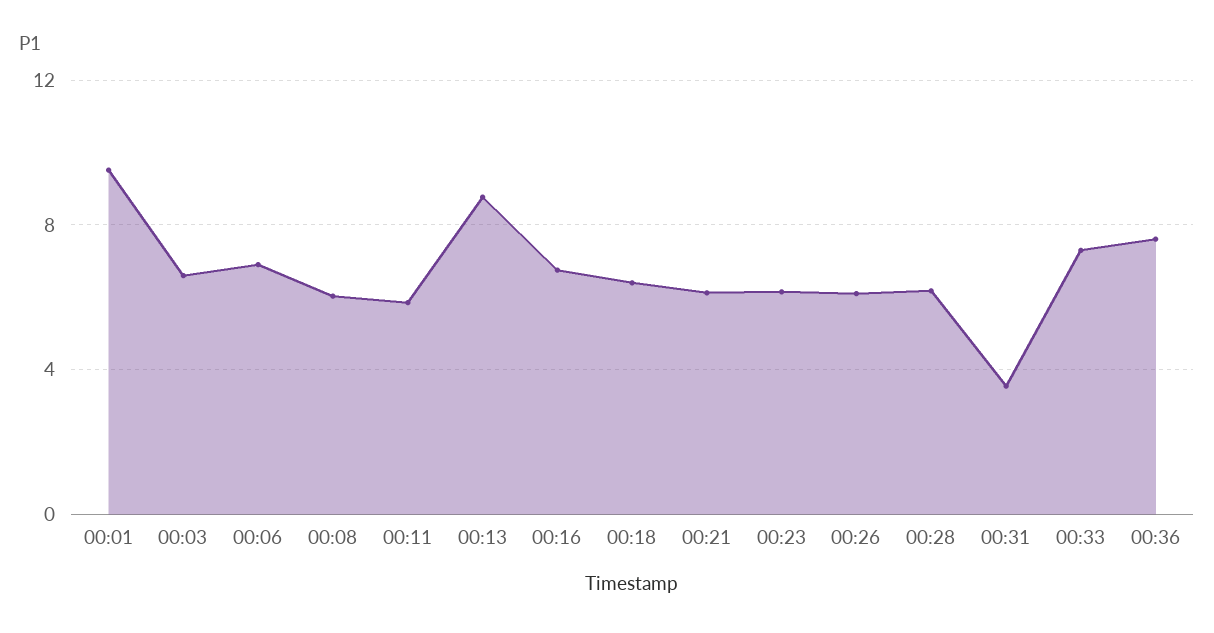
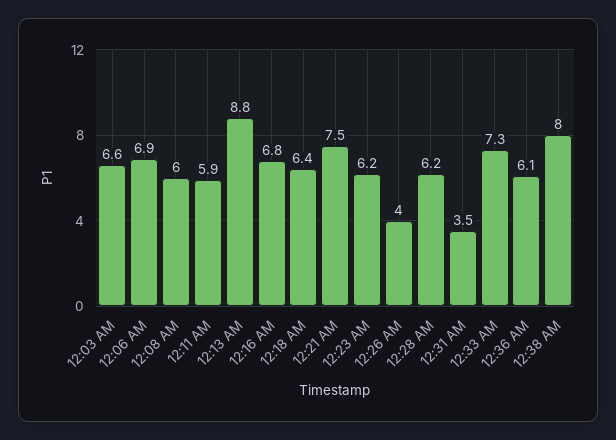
00:01: 9.5 -> none
00:21: 6 -> 7.5
00:26: 6 -> 4
00:36: 7.5 -> 6.1
12:38 AM: none -> 8

